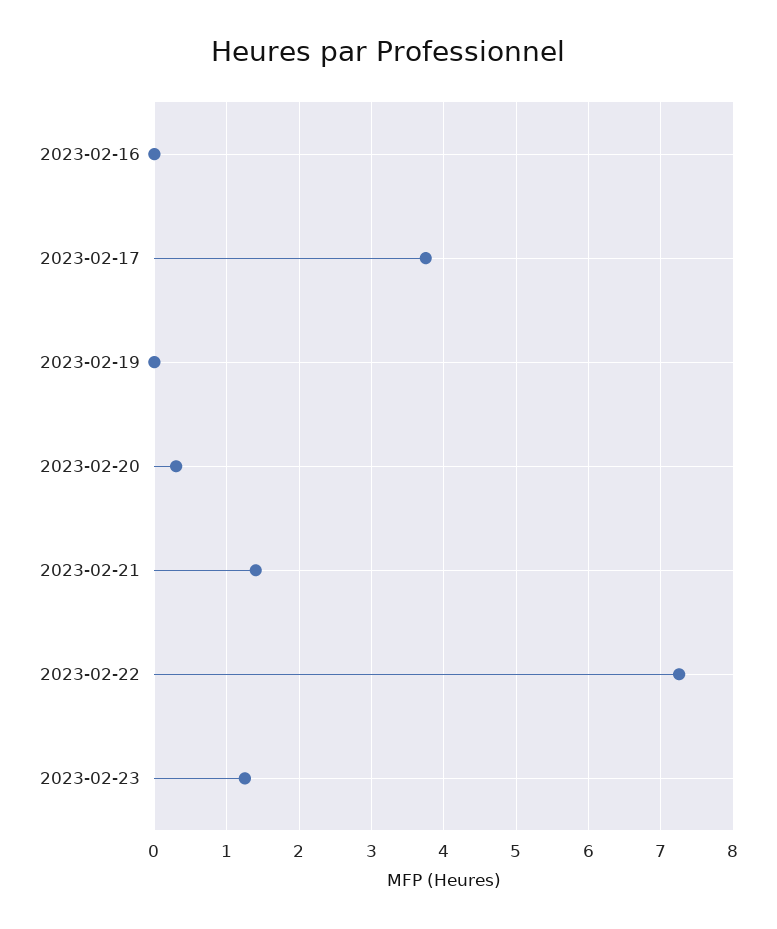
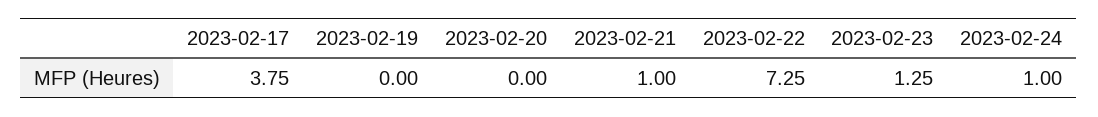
2023-02-16: 0 -> none
2023-02-20: 0.3 -> 0
2023-02-21: 1.4 -> 1
2023-02-24: none -> 1

